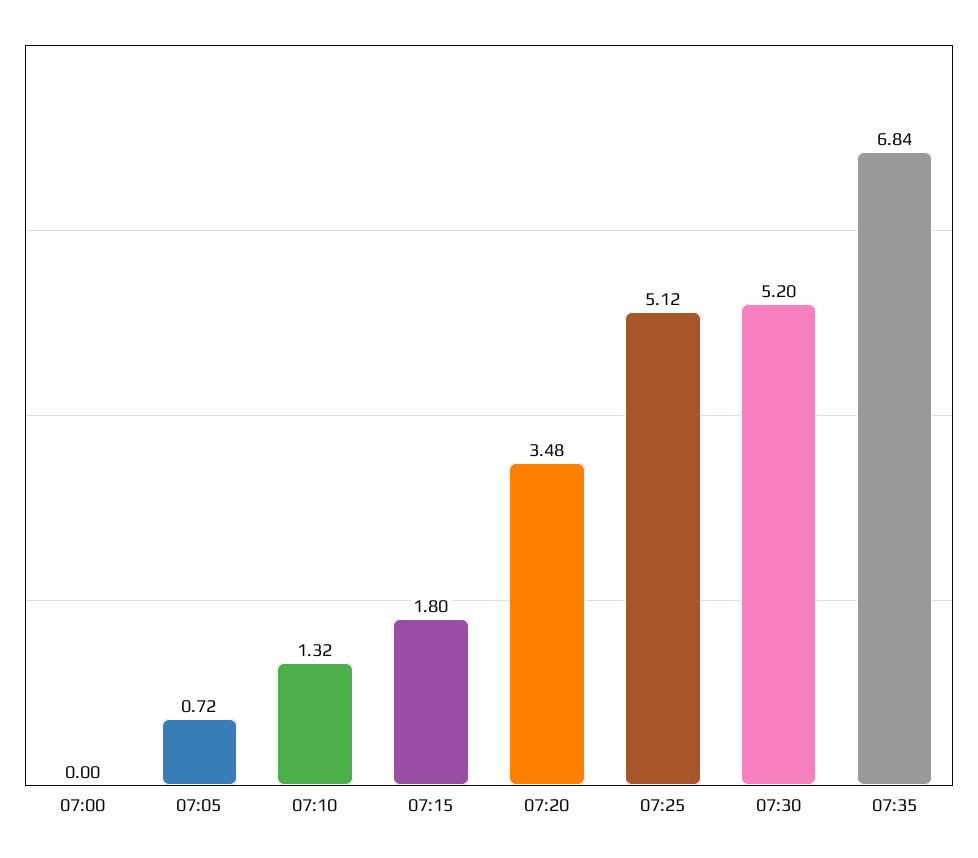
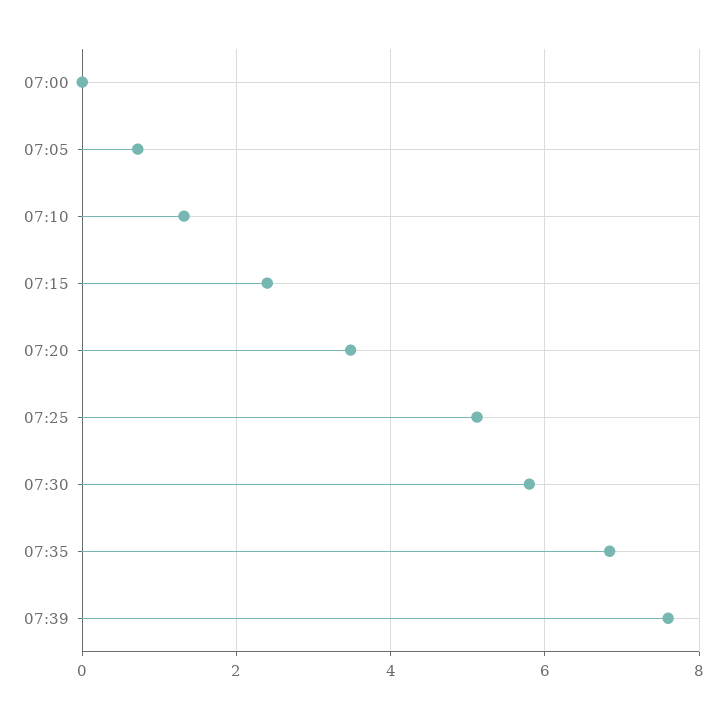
07:15: 1.8 -> 2.4
07:30: 5.2 -> 5.8
07:39: none -> 7.6

